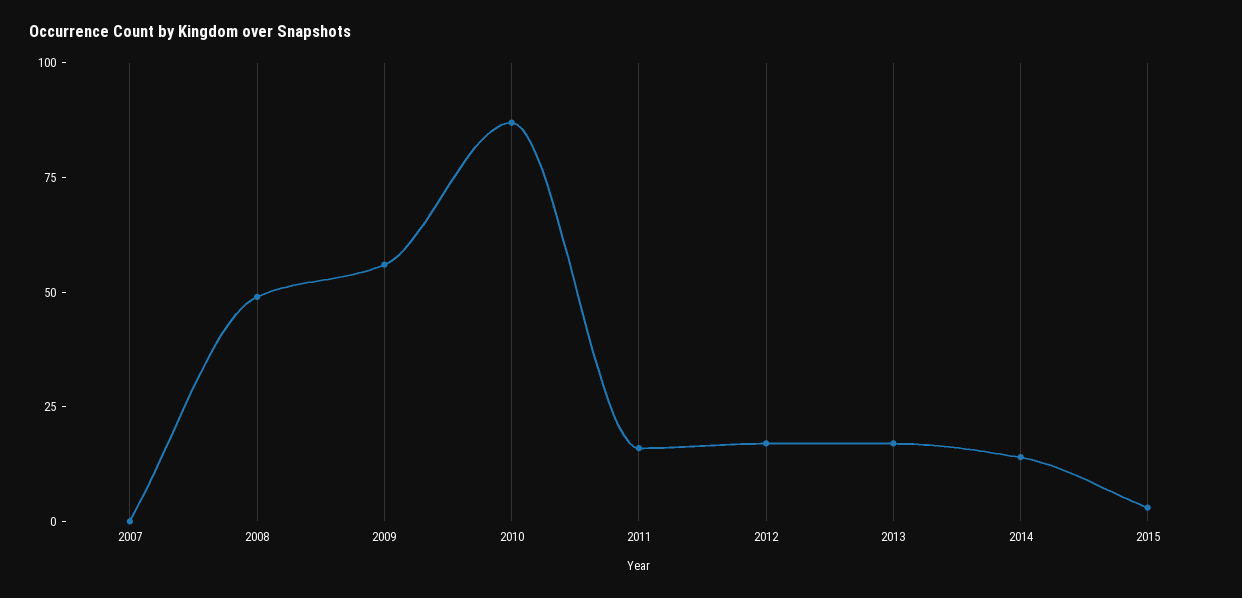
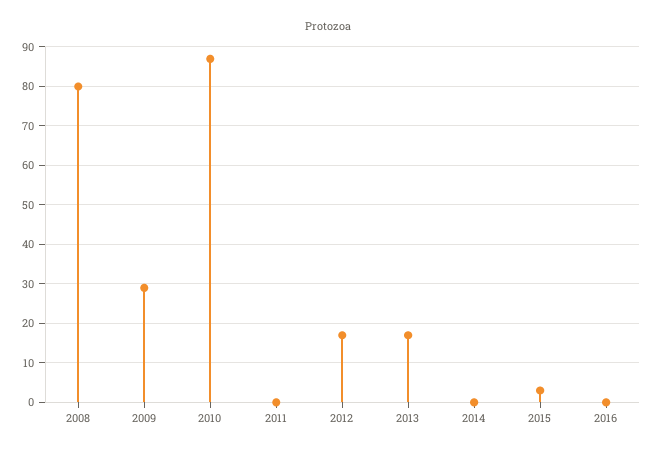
2007: 0 -> none
2008: 50 -> 80
2009: 55 -> 30
2011: 15 -> 0
2014: 15 -> 0
2016: none -> 0

